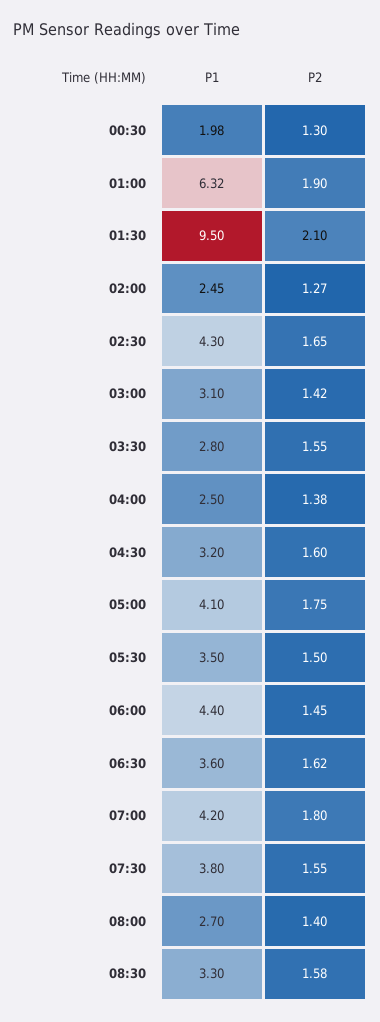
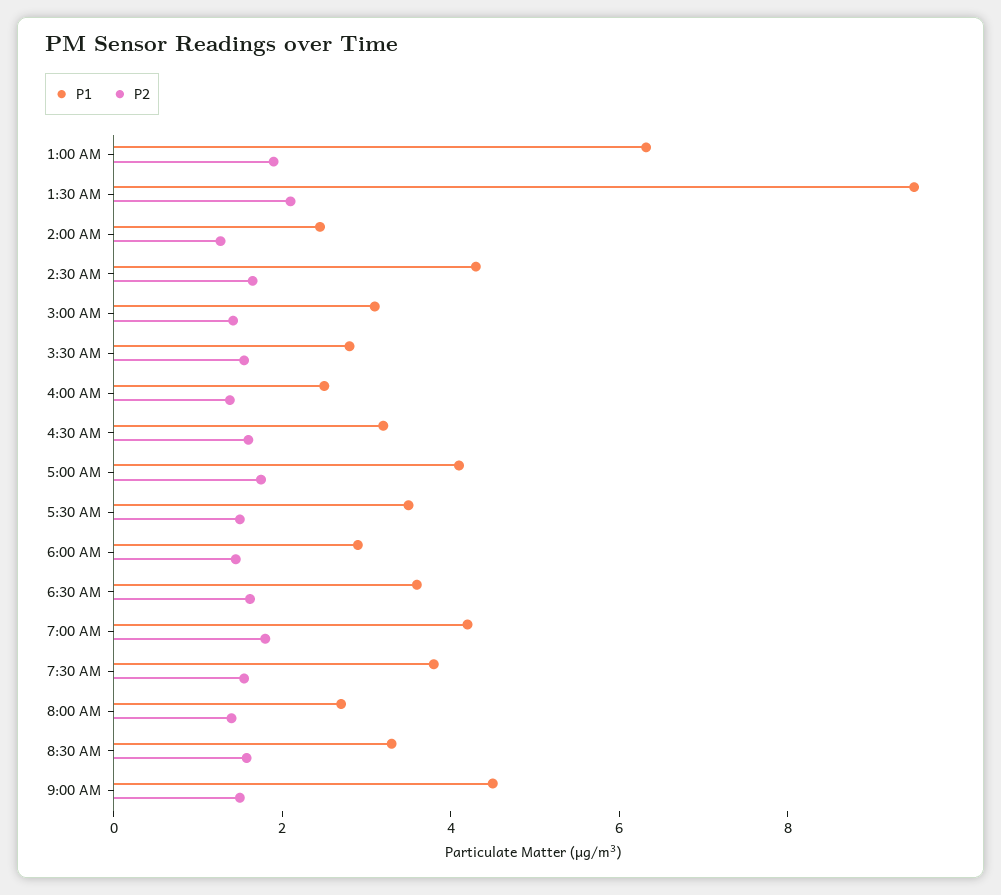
P1, 00:30: 1.98 -> none
P2, 00:30: 1.3 -> none
P1, 06:00: 4.4 -> 3
P1, 9:00 AM: none -> 4.5
P2, 9:00 AM: none -> 1.5

